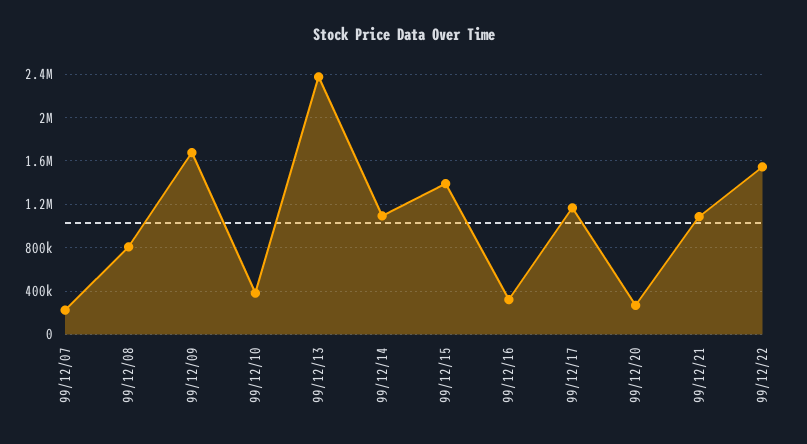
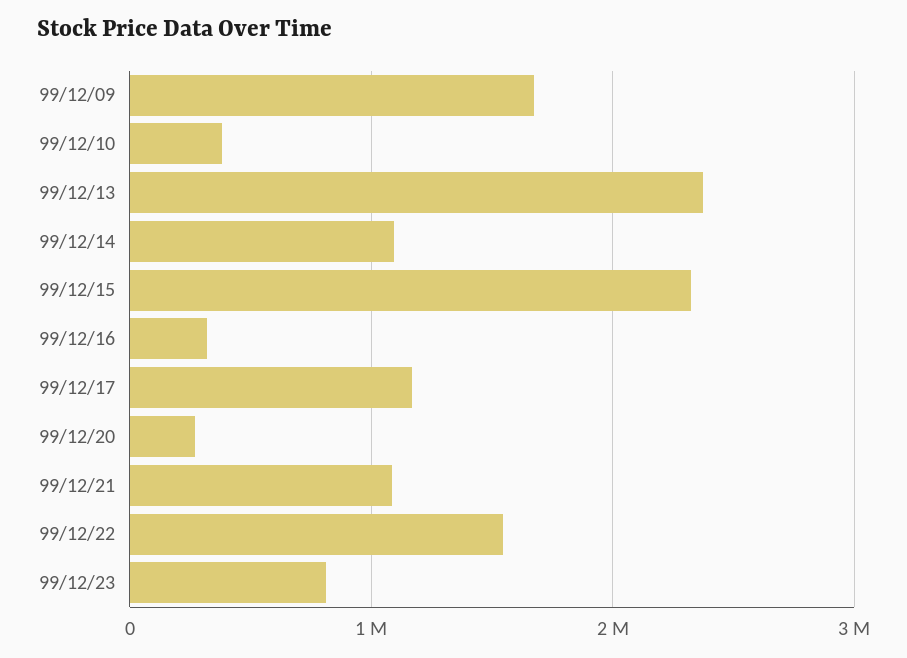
99/12/07: 200000 -> none
99/12/08: 800000 -> none
99/12/15: 1400000 -> 2300000
99/12/23: none -> 800000

